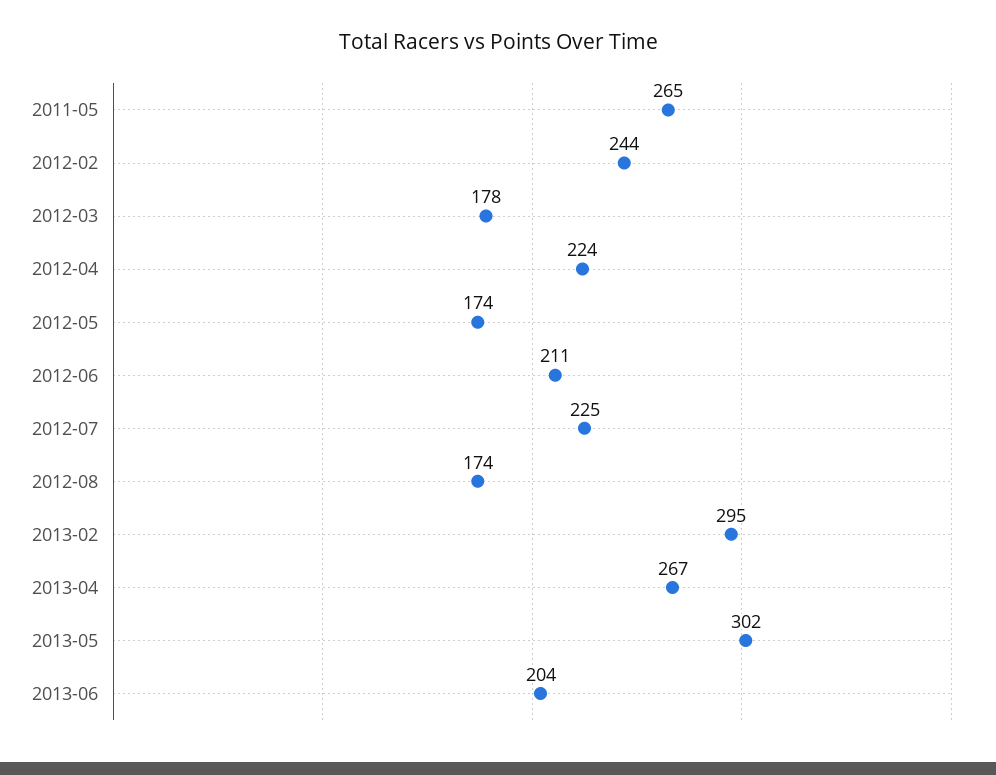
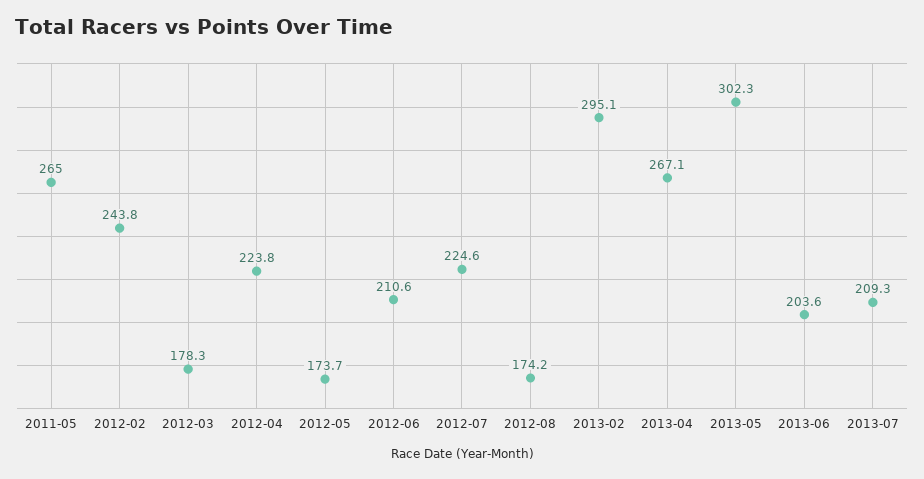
2013-07: none -> 209.3

